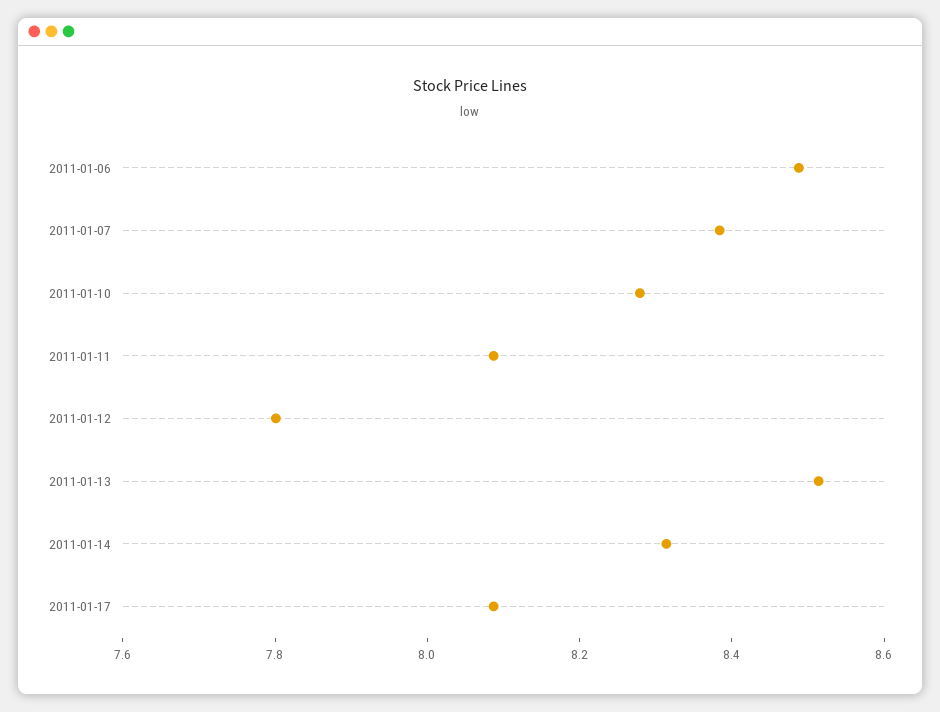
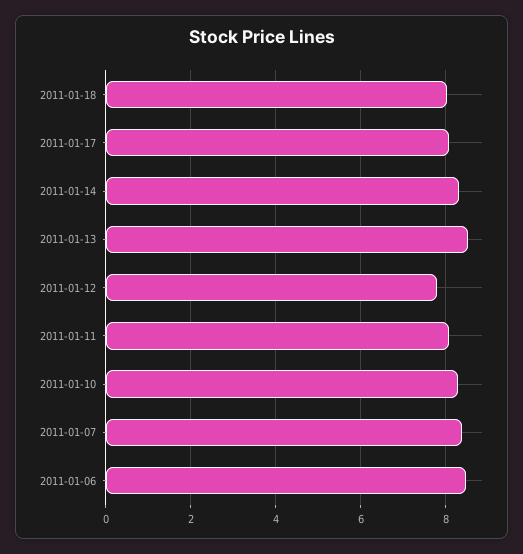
2011-01-18: none -> 8

